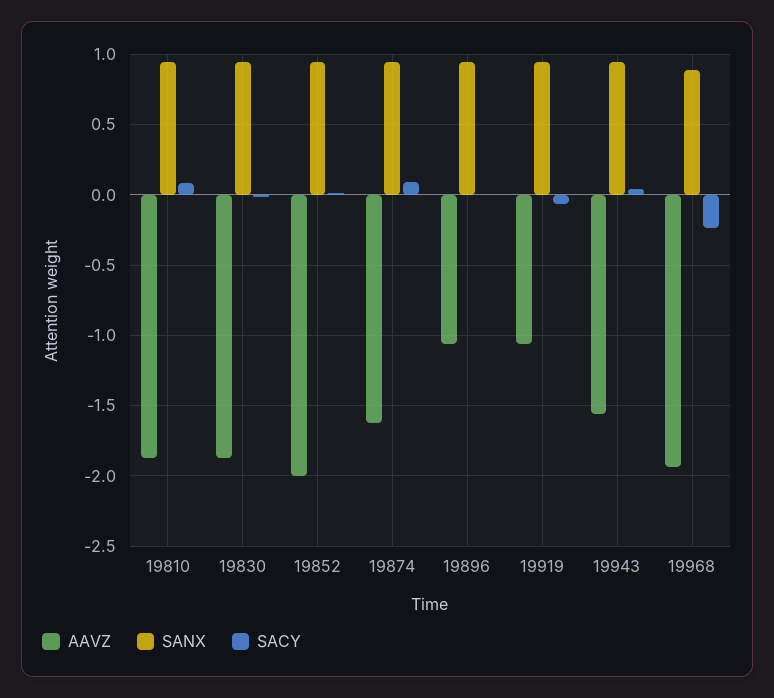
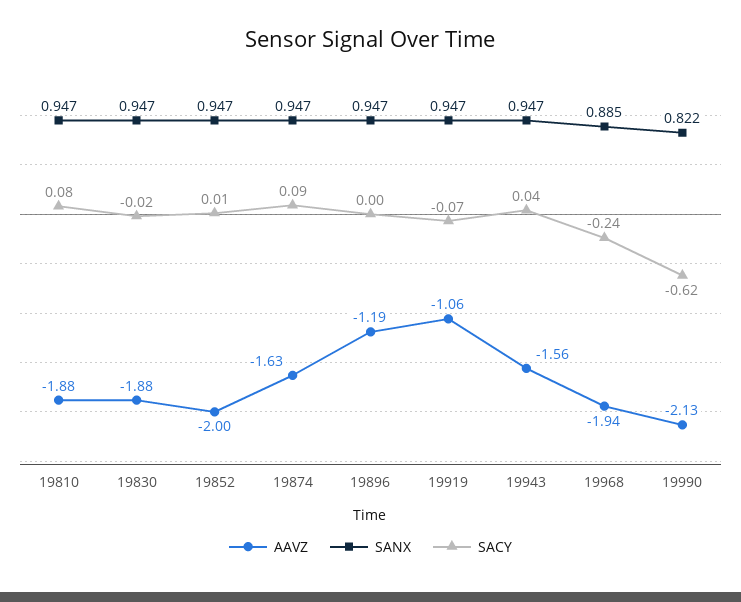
AAVZ, 19896: -1.05 -> -1.19
AAVZ, 19990: none -> -2.13
SANX, 19990: none -> 0.822
SACY, 19990: none -> -0.62

